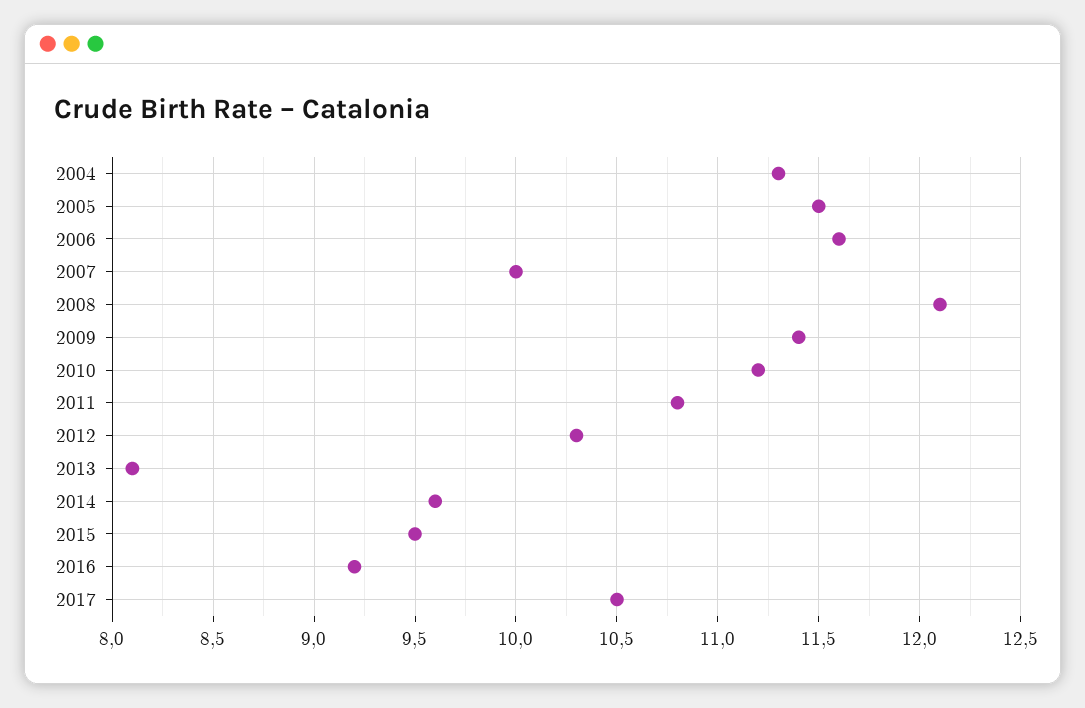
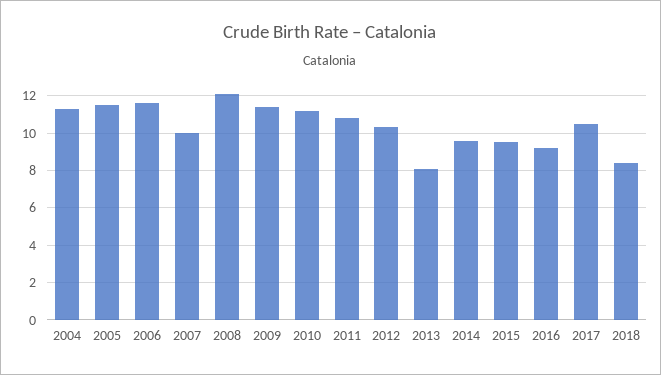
2018: none -> 8.5

